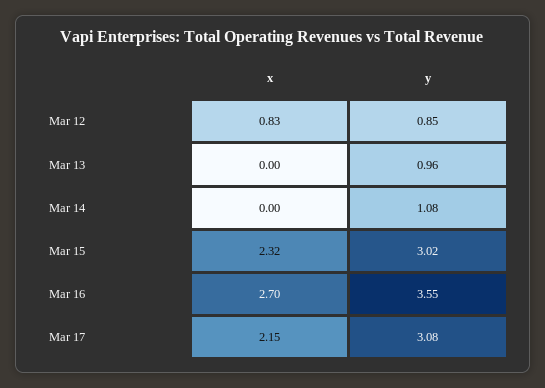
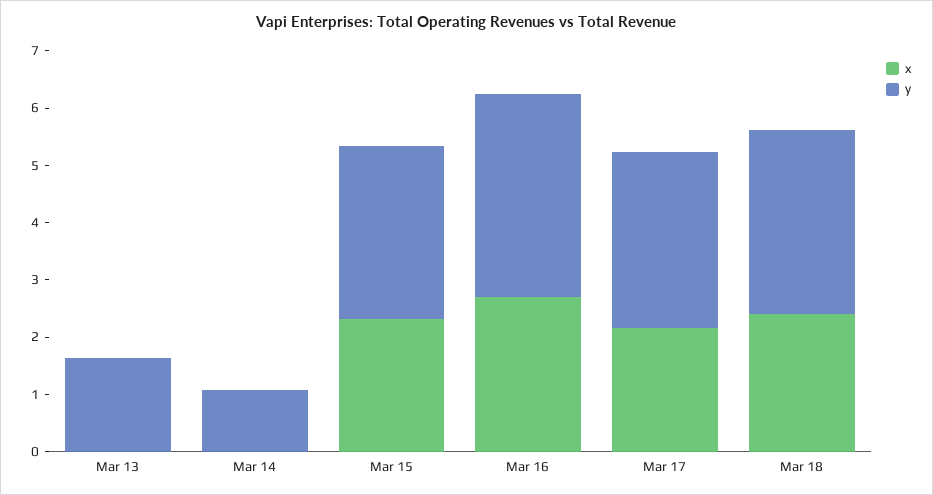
x, Mar 12: 0.83 -> none
y, Mar 12: 0.85 -> none
y, Mar 13: 0.96 -> 1.6
x, Mar 18: none -> 2.4
y, Mar 18: none -> 3.2

